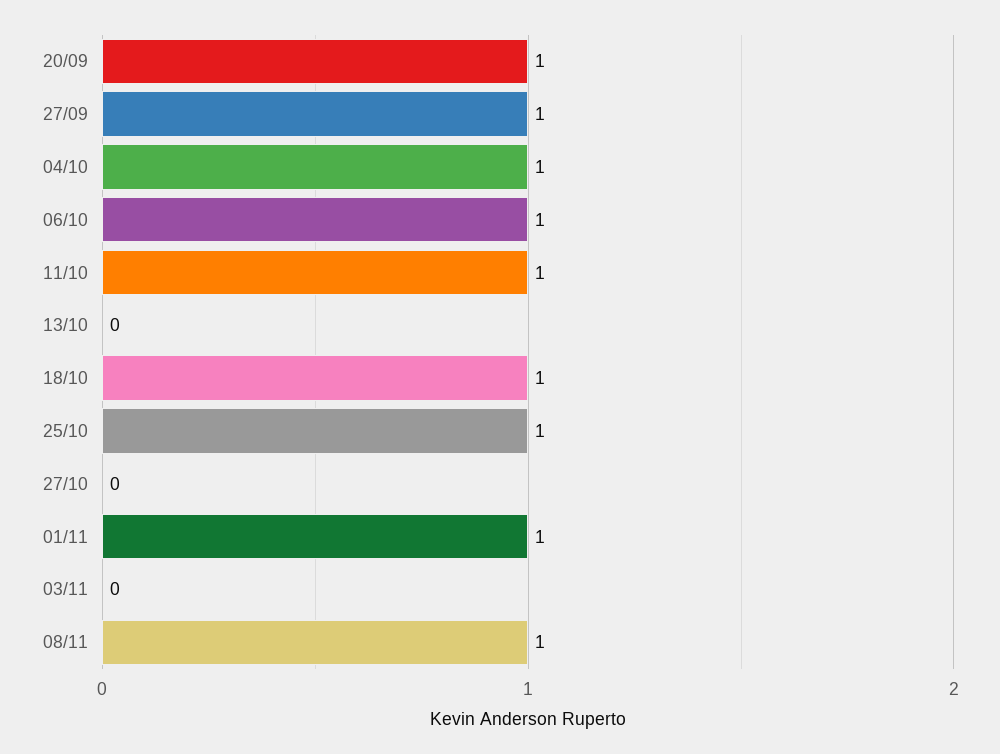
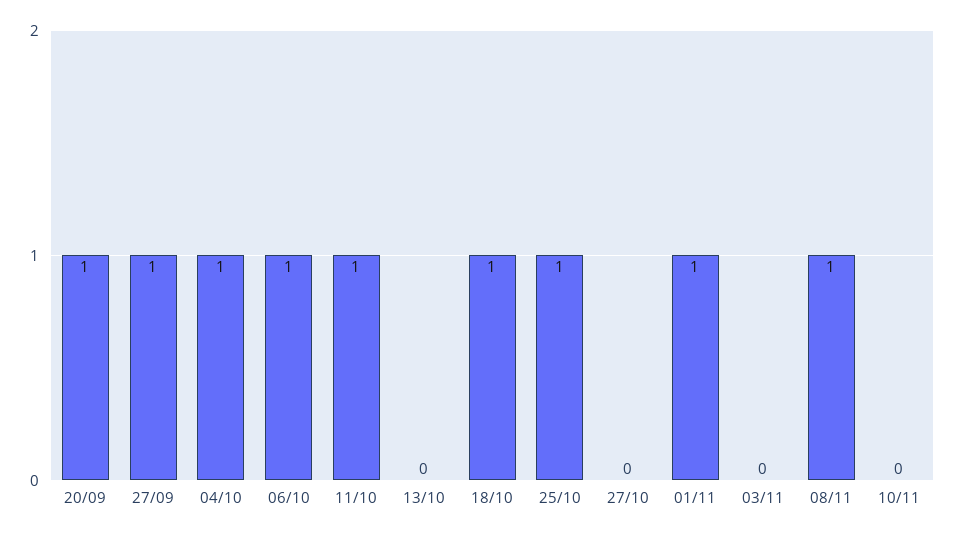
10/11: none -> 0

